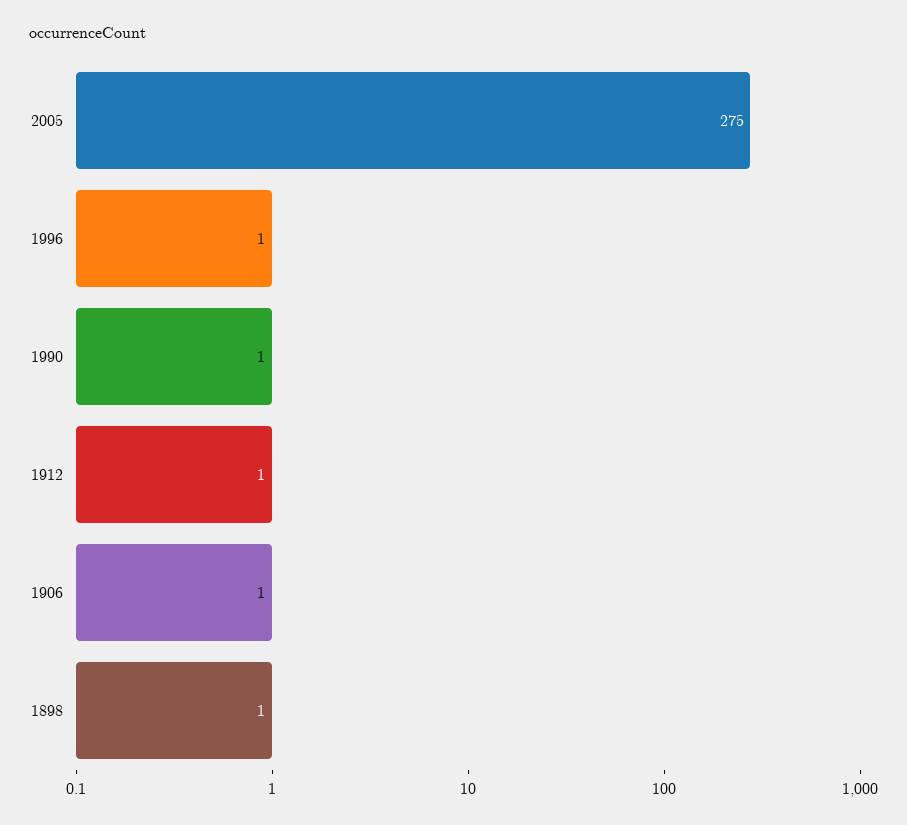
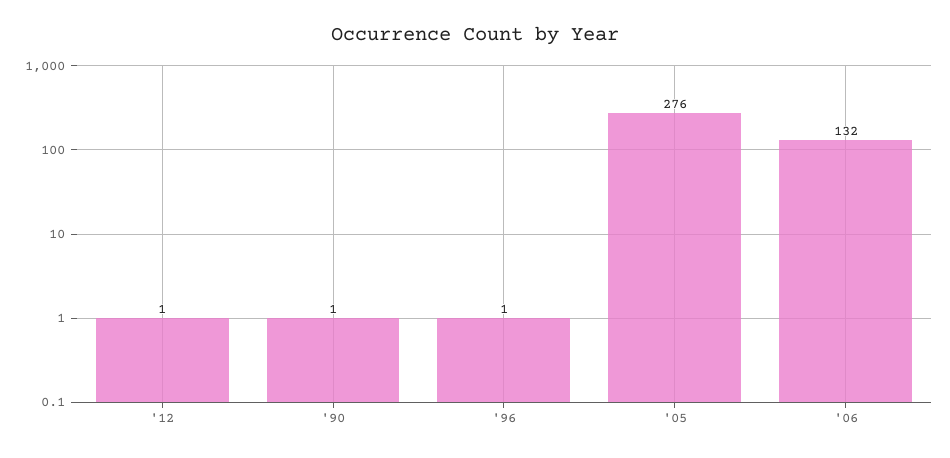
2005: 275 -> 276
1906: 1 -> none
1898: 1 -> none
'06: none -> 132

